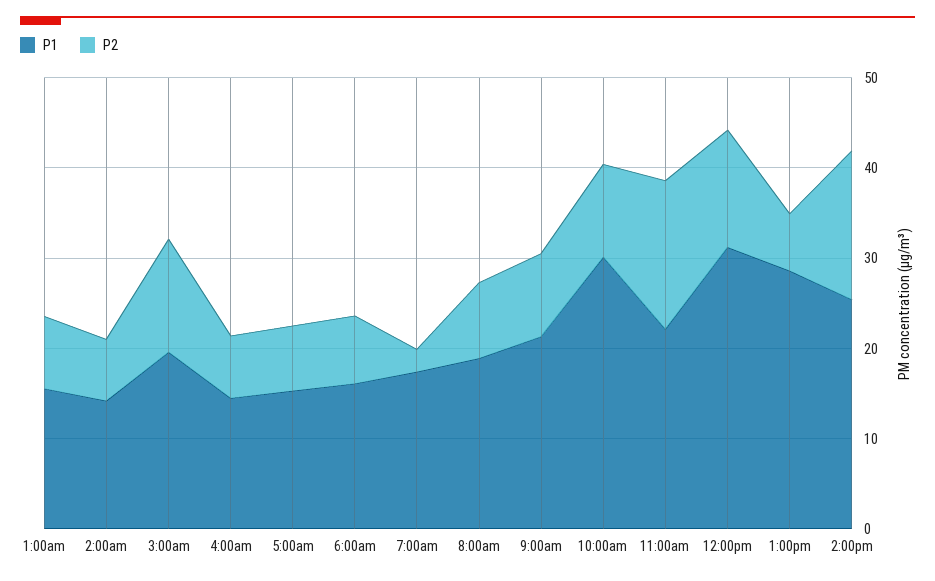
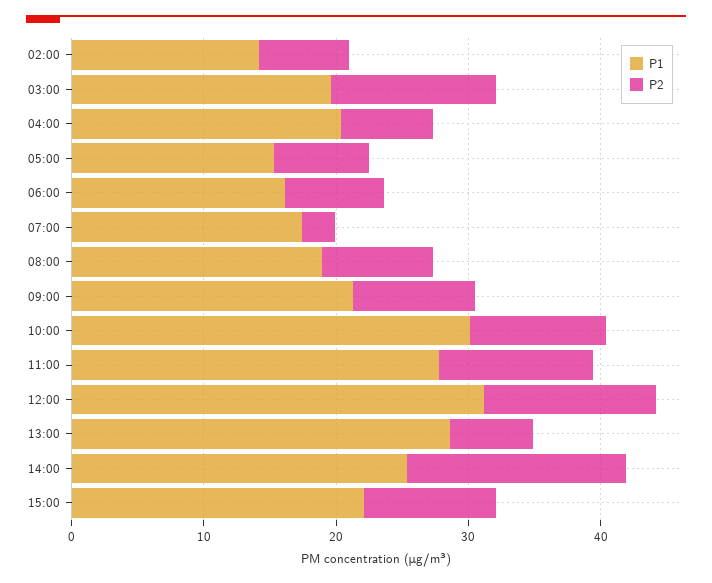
P1, 1:00am: 16 -> none
P2, 1:00am: 8 -> none
P1, 4:00am: 14 -> 20
P1, 11:00am: 22 -> 28
P2, 11:00am: 16 -> 12
P1, 15:00: none -> 22
P2, 15:00: none -> 10

